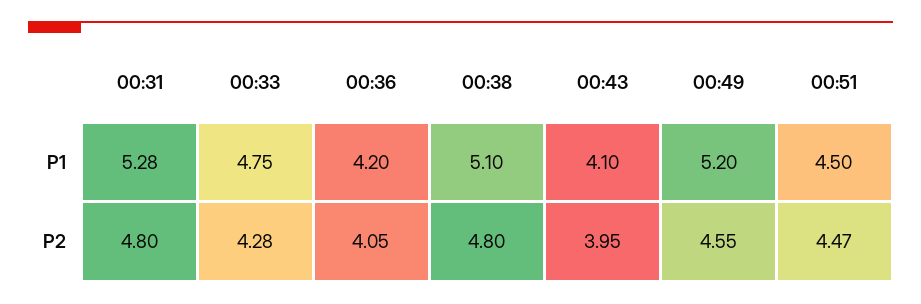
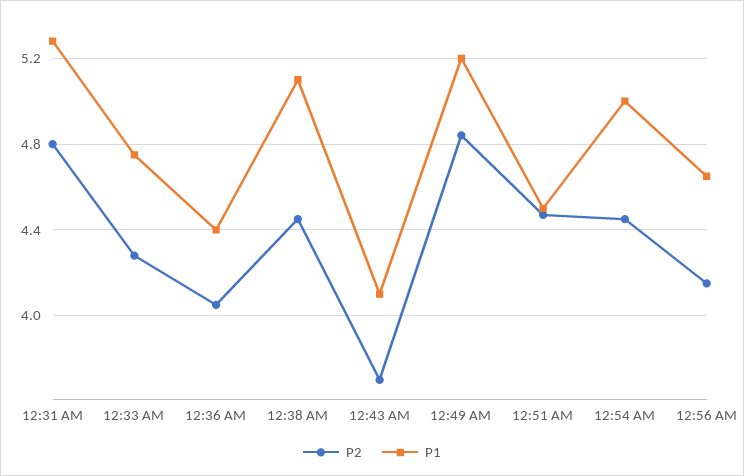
P1, 00:36: 4.2 -> 4.4
P2, 00:38: 4.8 -> 4.45
P2, 00:43: 3.95 -> 3.7
P2, 00:49: 4.55 -> 4.85
P2, 12:54 AM: none -> 4.45
P1, 12:54 AM: none -> 5
P2, 12:56 AM: none -> 4.15
P1, 12:56 AM: none -> 4.65

